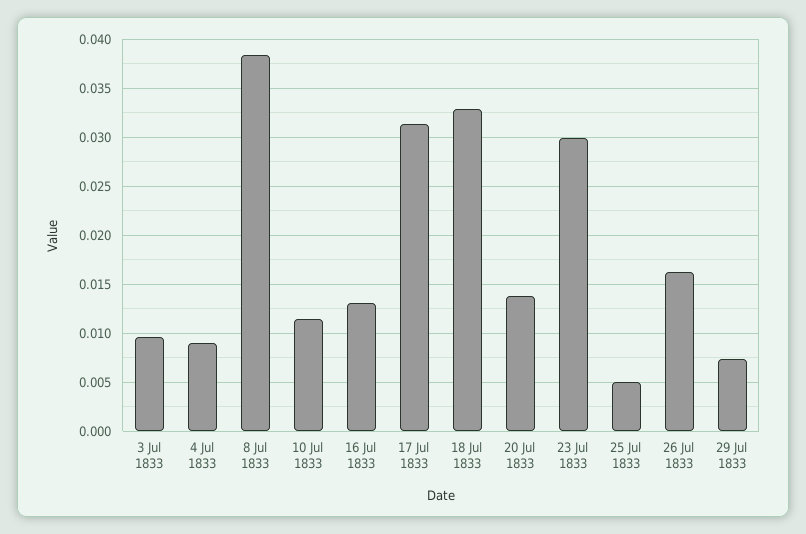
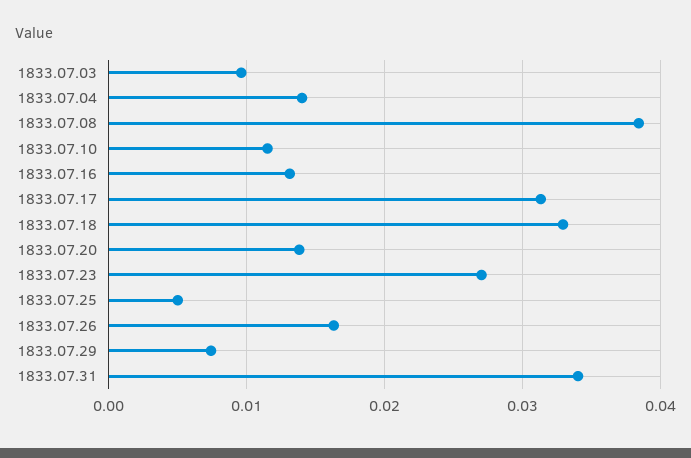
4 Jul 1833: 0.009 -> 0.014
23 Jul 1833: 0.03 -> 0.027
1833.07.31: none -> 0.034

